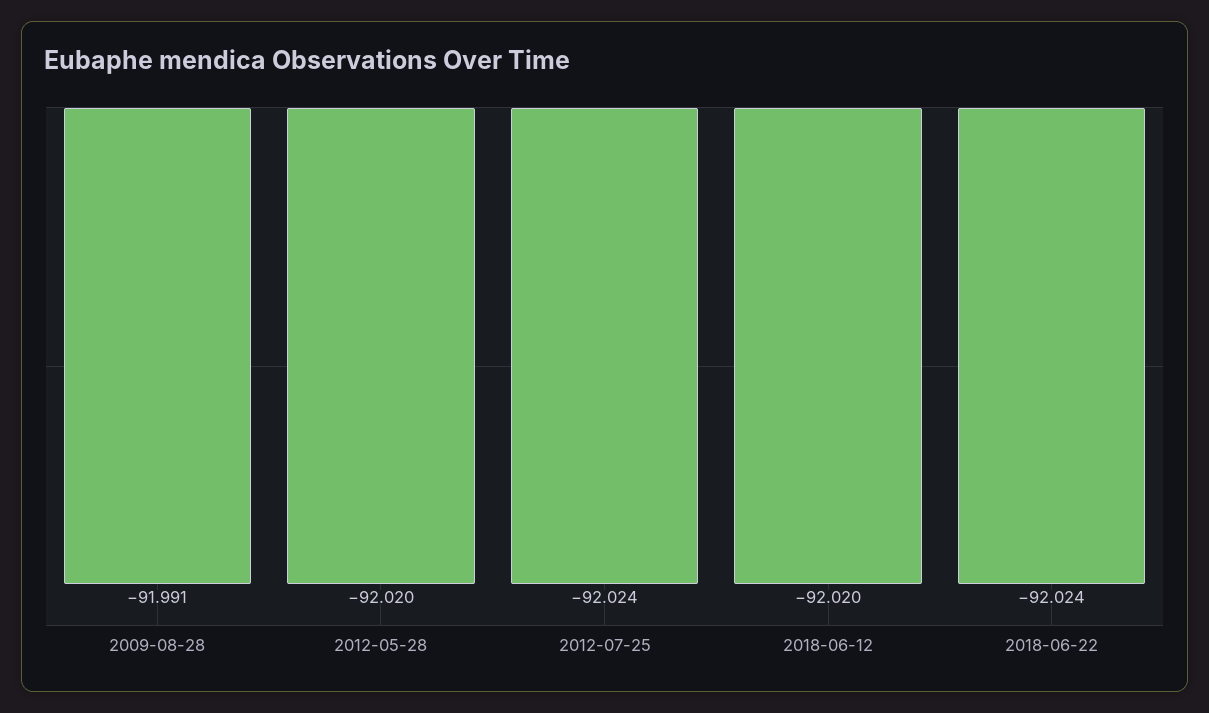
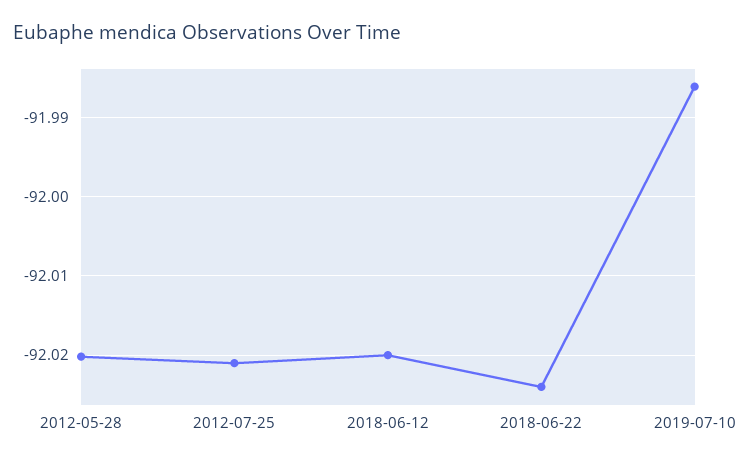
2009-08-28: -91.991 -> none
2012-07-25: -92.024 -> -92.021
2019-07-10: none -> -91.986

